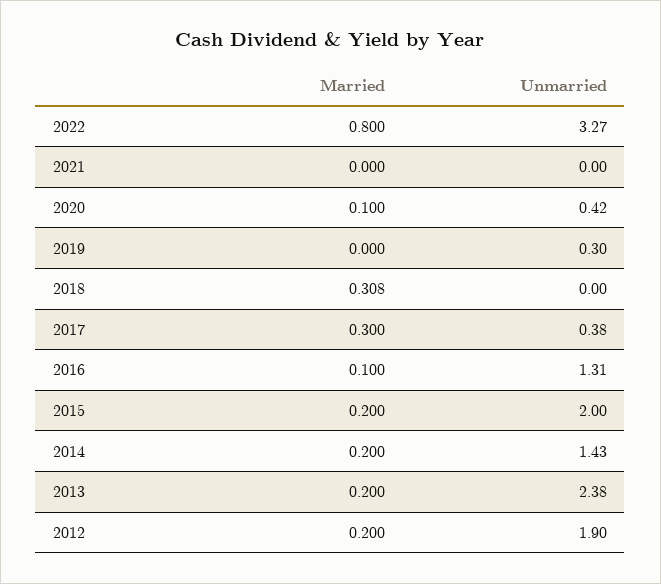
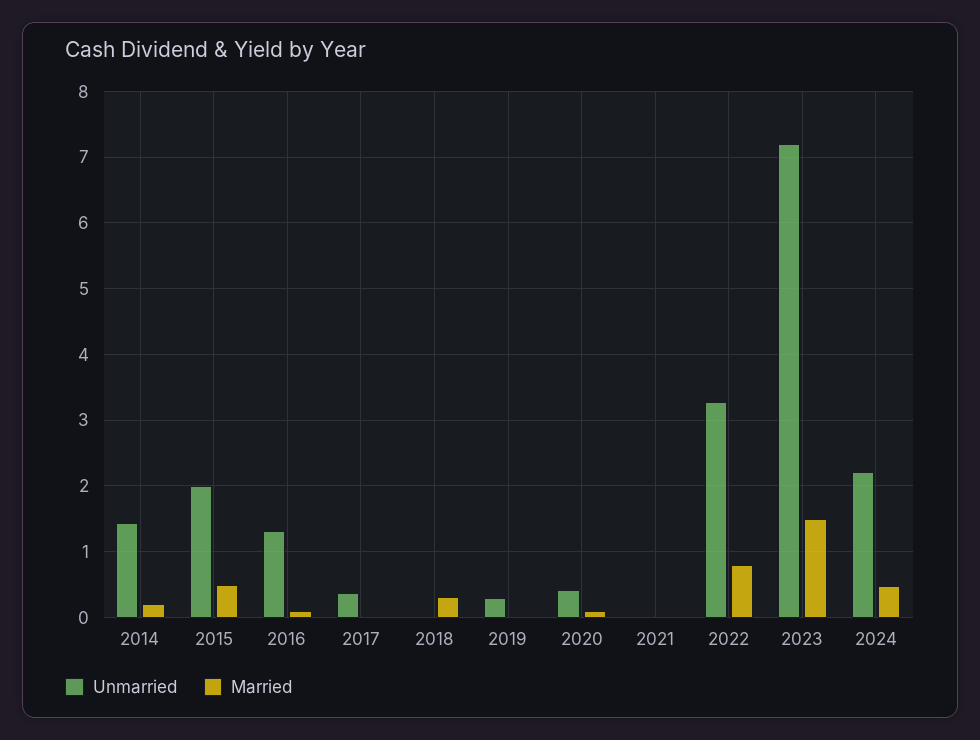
Married, 2017: 0.3 -> 0
Married, 2015: 0.2 -> 0.5
Married, 2013: 0.2 -> none
Unmarried, 2013: 2.38 -> none
Married, 2012: 0.2 -> none
Unmarried, 2012: 1.9 -> none
Unmarried, 2023: none -> 7.2
Married, 2023: none -> 1.5
Unmarried, 2024: none -> 2.2
Married, 2024: none -> 0.5

